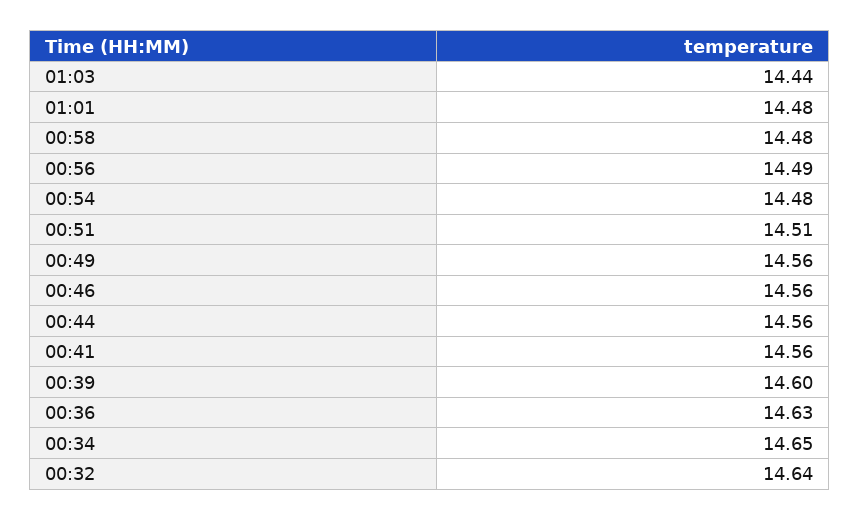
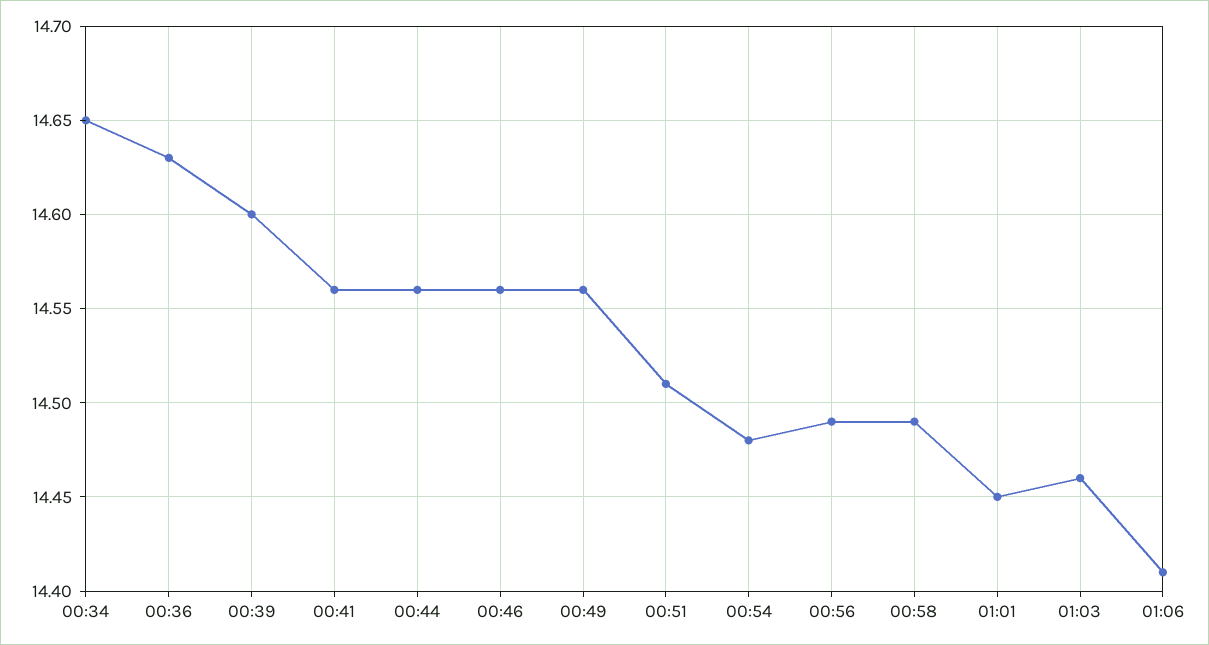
01:03: 14.44 -> 14.46
01:01: 14.48 -> 14.45
00:58: 14.48 -> 14.49
00:32: 14.64 -> none
01:06: none -> 14.41

